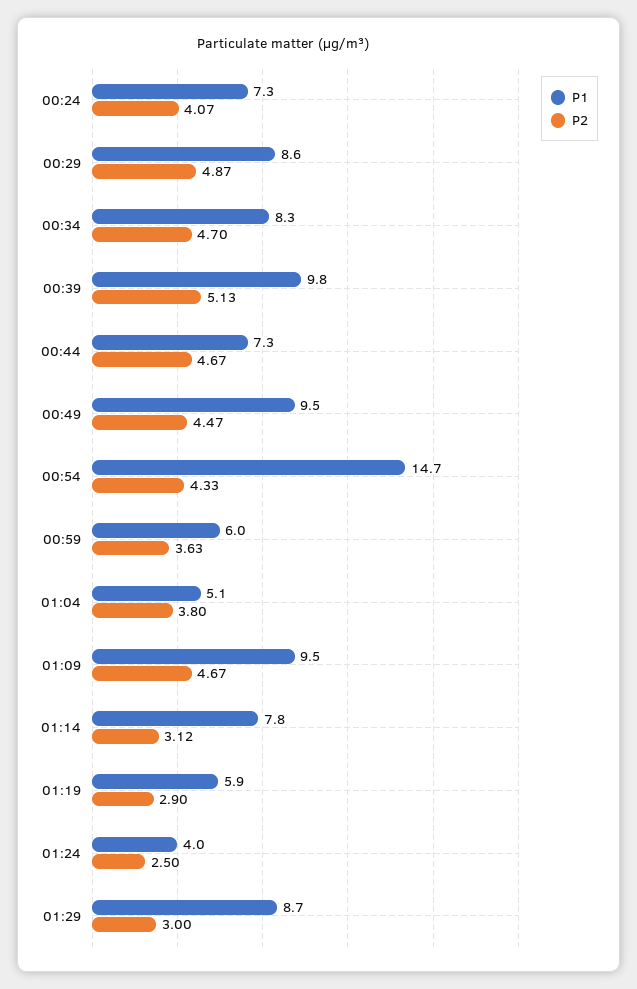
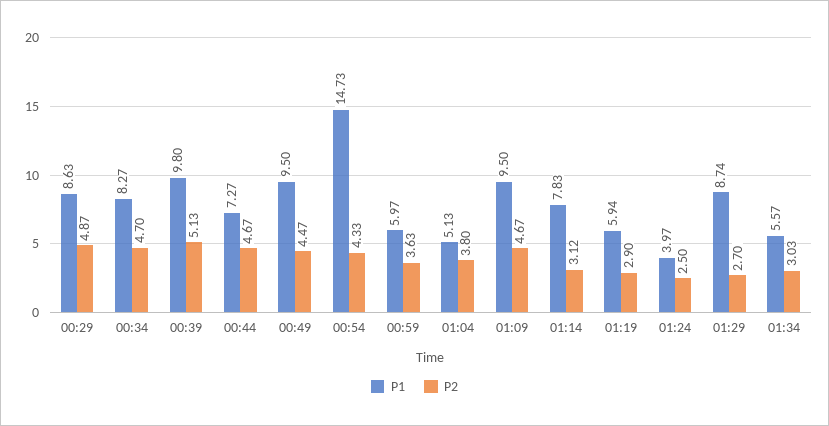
P1, 00:24: 7.3 -> none
P2, 00:24: 4.07 -> none
P2, 01:29: 3 -> 2.7
P1, 01:34: none -> 5.57
P2, 01:34: none -> 3.03

